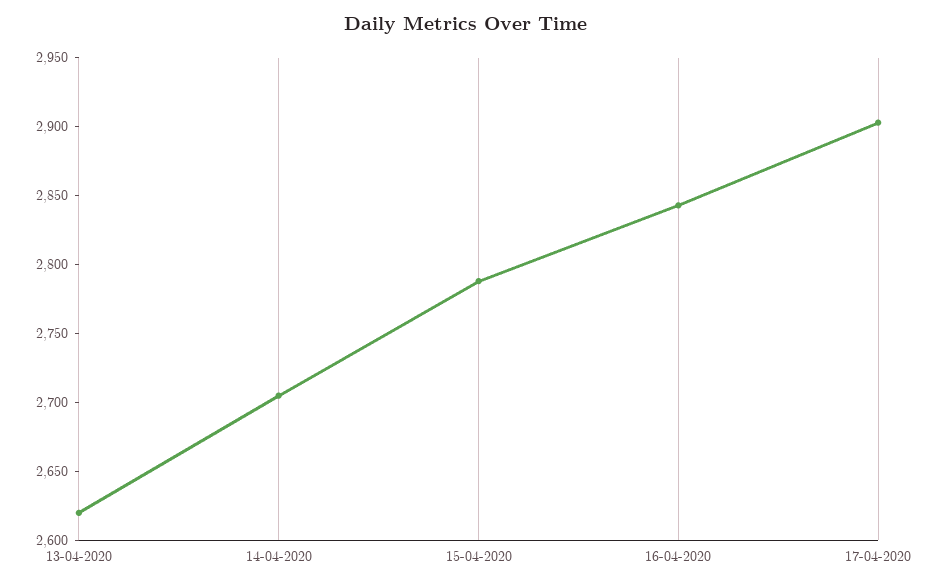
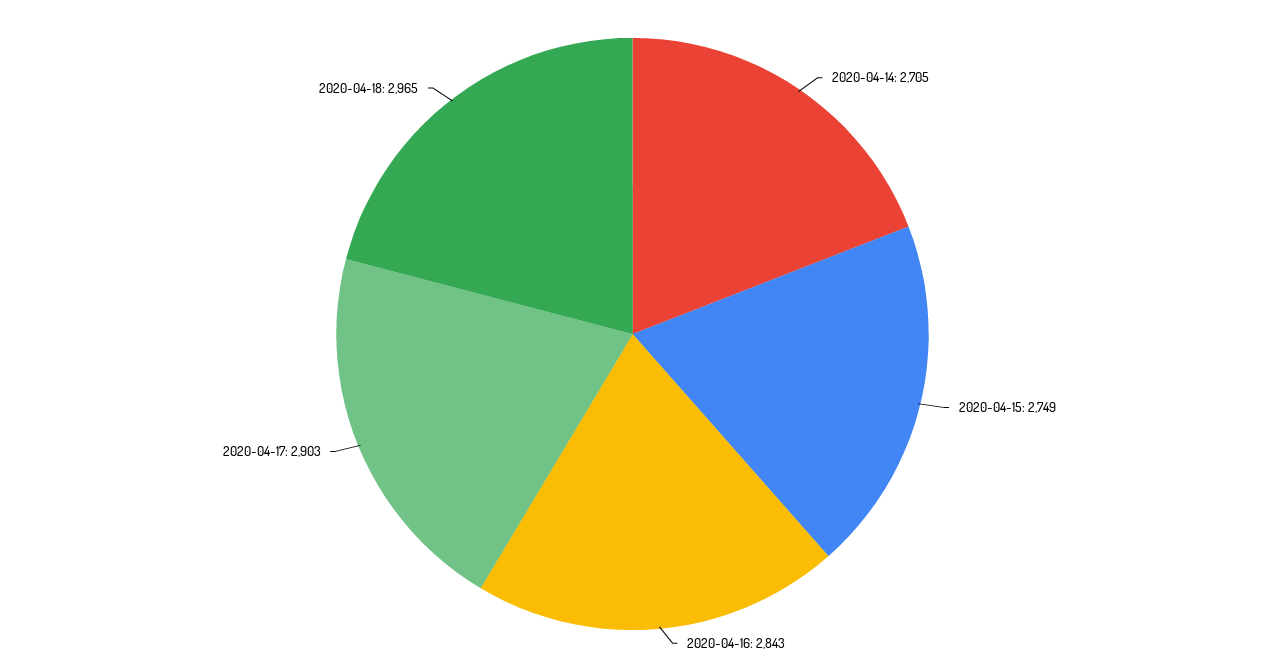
13-04-2020: 2620 -> none
15-04-2020: 2790 -> 2749
2020-04-18: none -> 2965

